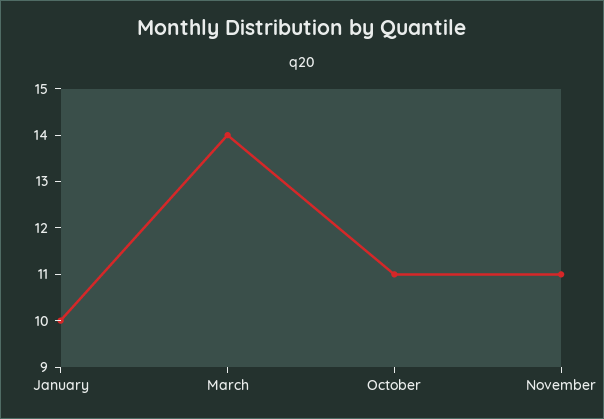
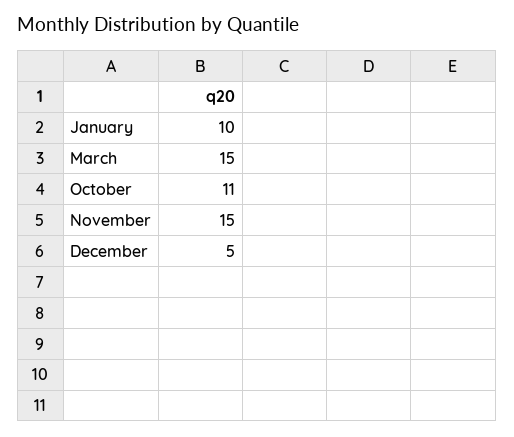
March: 14 -> 15
November: 11 -> 15
December: none -> 5

